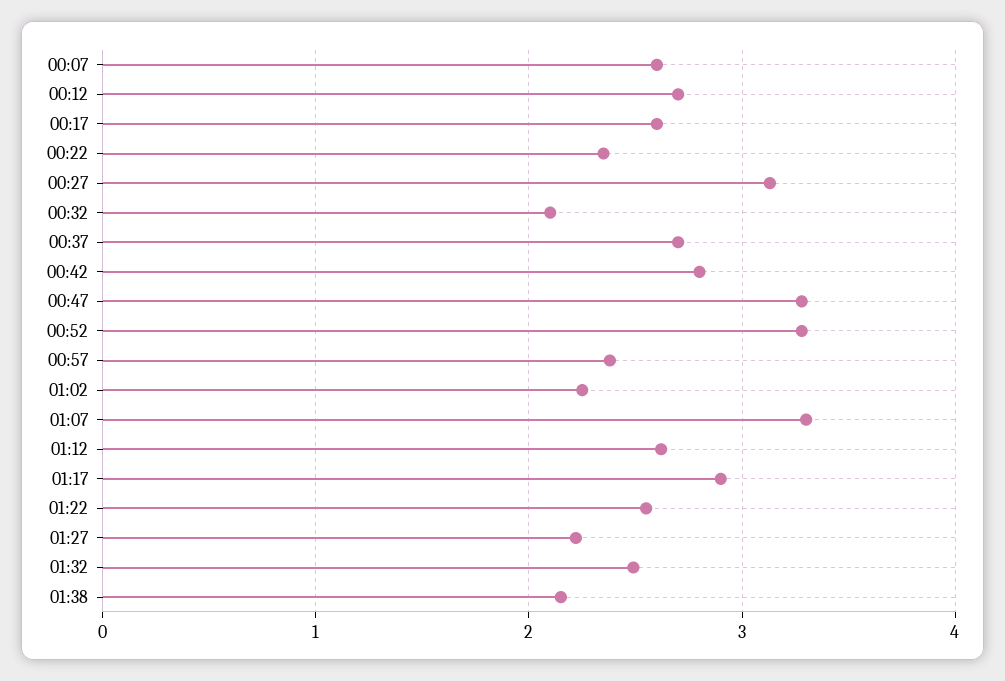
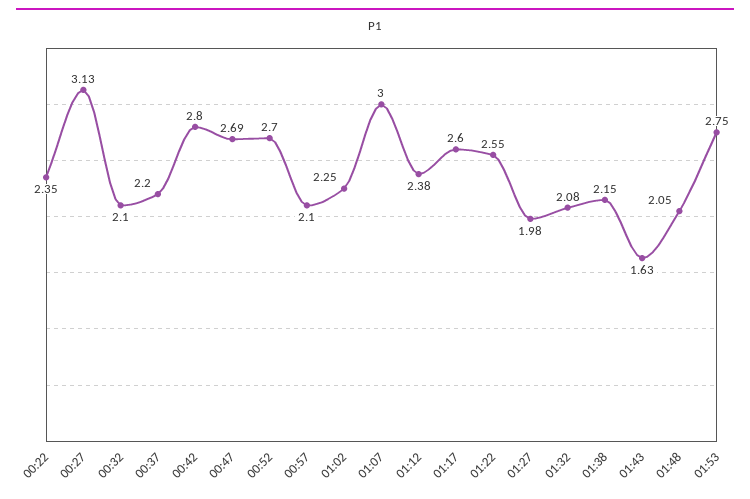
00:07: 2.6 -> none
00:12: 2.7 -> none
00:17: 2.6 -> none
00:37: 2.7 -> 2.2
00:47: 3.3 -> 2.69
00:52: 3.3 -> 2.7
00:57: 2.4 -> 2.1
01:07: 3.3 -> 3
01:12: 2.6 -> 2.38
01:17: 2.9 -> 2.6
01:27: 2.2 -> 1.98
01:32: 2.5 -> 2.08
01:43: none -> 1.63
01:48: none -> 2.05
01:53: none -> 2.75

